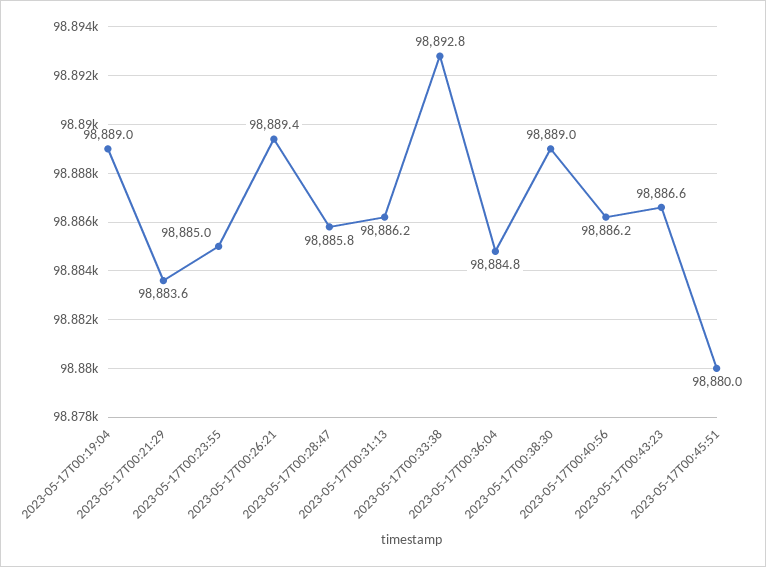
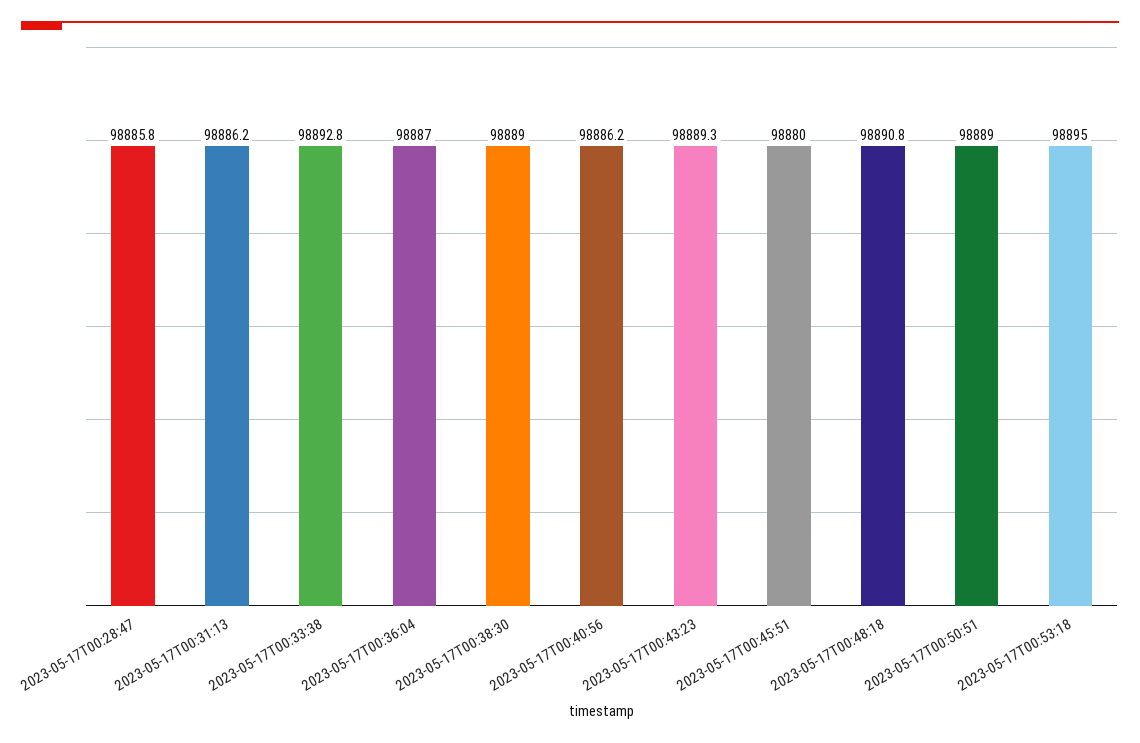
2023-05-17T00:19:04: 98889 -> none
2023-05-17T00:21:29: 98883.6 -> none
2023-05-17T00:23:55: 98885 -> none
2023-05-17T00:26:21: 98889.4 -> none
2023-05-17T00:36:04: 98884.8 -> 98887
2023-05-17T00:43:23: 98886.6 -> 98889.3
2023-05-17T00:48:18: none -> 98890.8
2023-05-17T00:50:51: none -> 98889
2023-05-17T00:53:18: none -> 98895

